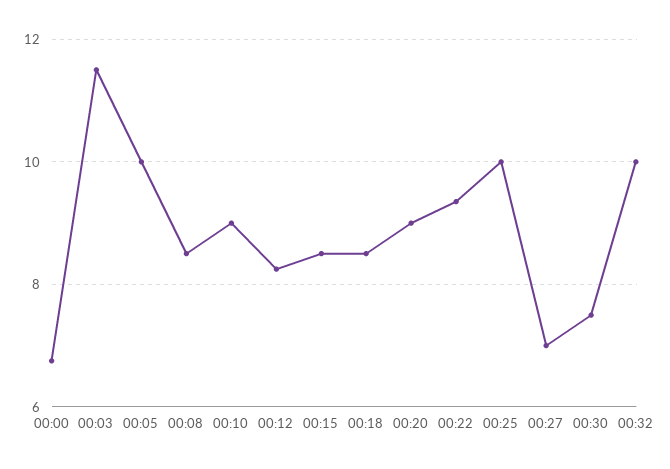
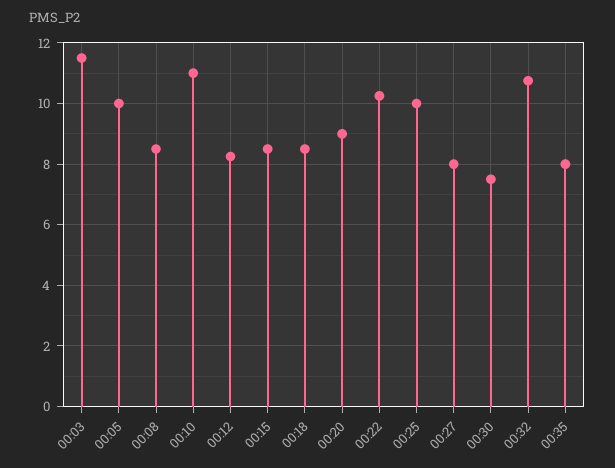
00:00: 6.8 -> none
00:10: 9 -> 11
00:22: 9.4 -> 10.2
00:27: 7 -> 8
00:32: 10 -> 10.8
00:35: none -> 8

